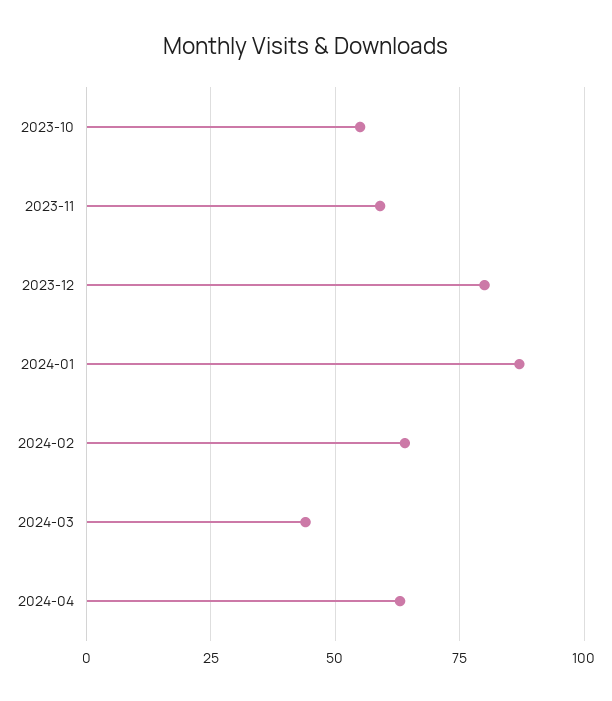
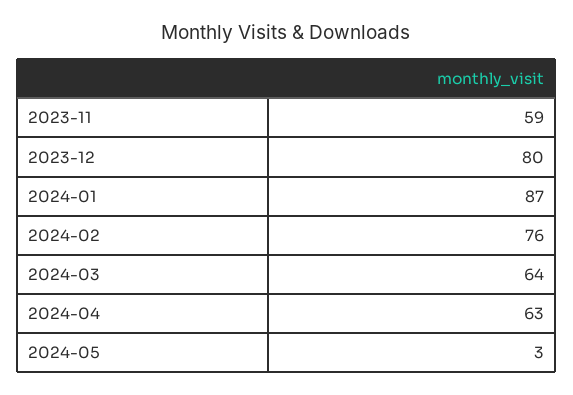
2023-10: 55 -> none
2024-02: 65 -> 76
2024-03: 45 -> 64
2024-05: none -> 3

